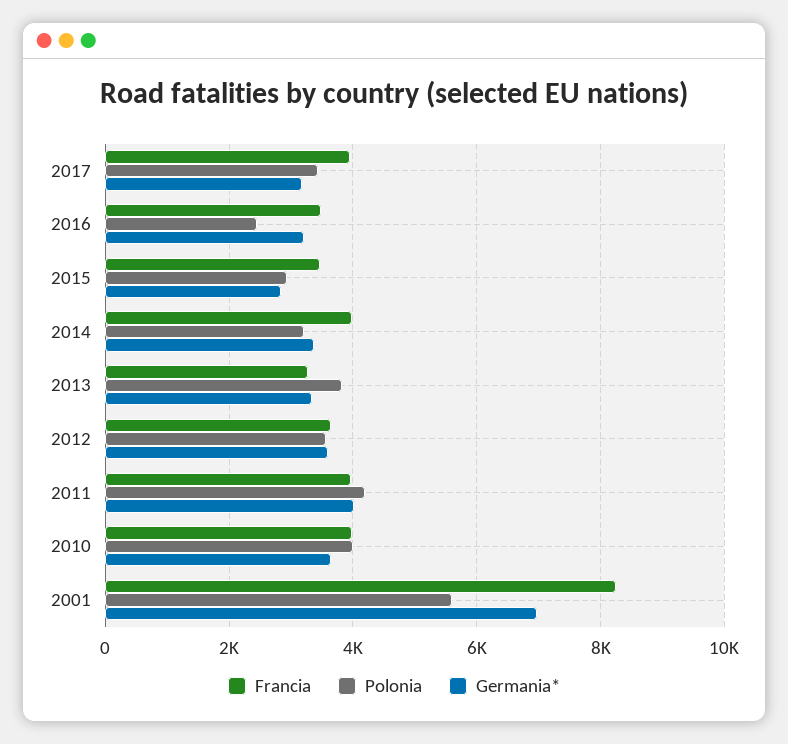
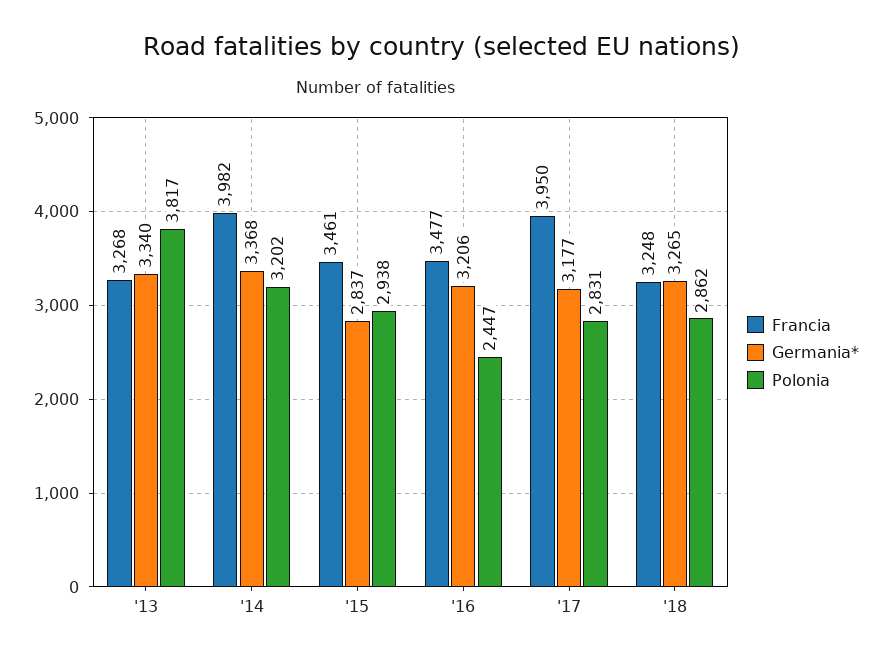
Polonia, 2017: 3400 -> 2831
Francia, 2012: 3600 -> none
Polonia, 2012: 3600 -> none
Germania*, 2012: 3600 -> none
Francia, 2011: 4000 -> none
Polonia, 2011: 4200 -> none
Germania*, 2011: 4000 -> none
Francia, 2010: 4000 -> none
Polonia, 2010: 4000 -> none
Germania*, 2010: 3600 -> none
Francia, 2001: 8200 -> none
Polonia, 2001: 5600 -> none
Germania*, 2001: 7000 -> none
Francia, '18: none -> 3248
Germania*, '18: none -> 3265
Polonia, '18: none -> 2862

